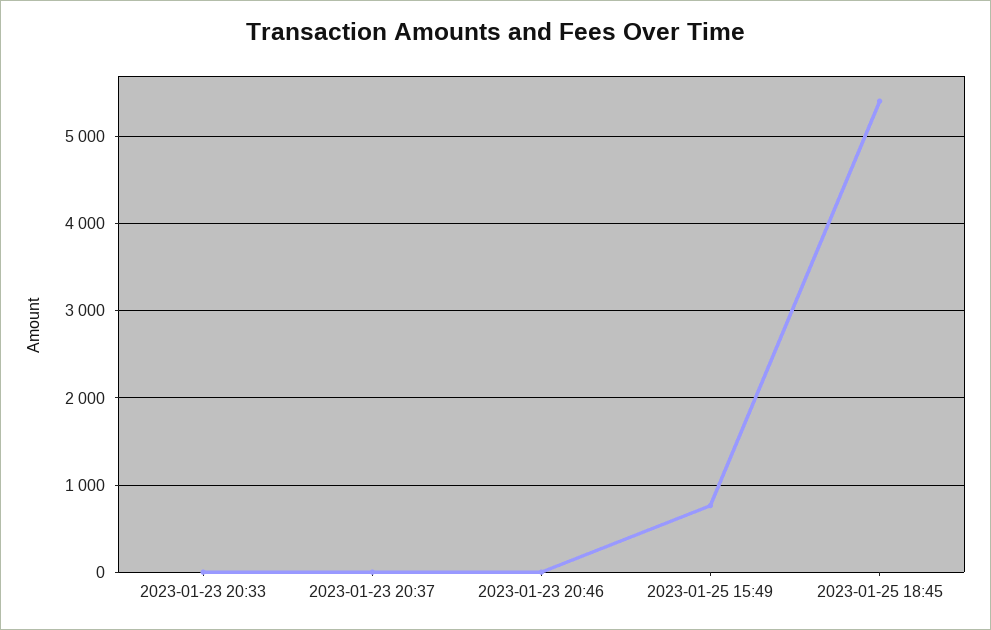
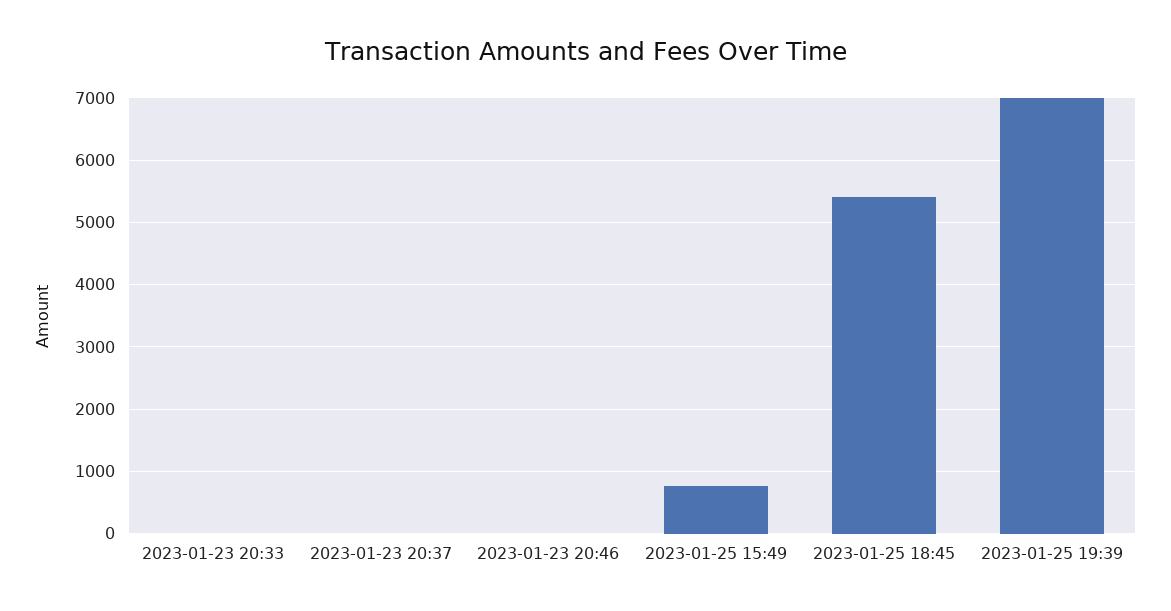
2023-01-25 19:39: none -> 7000

